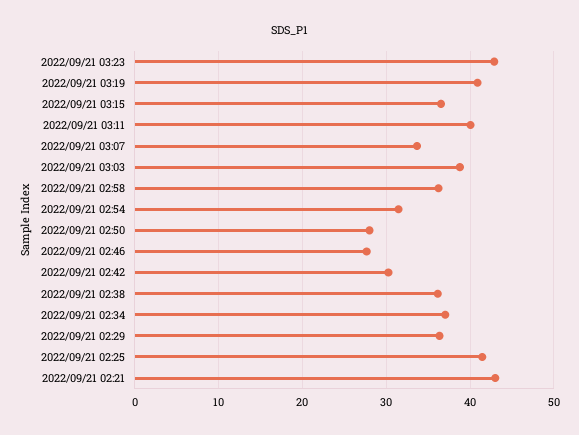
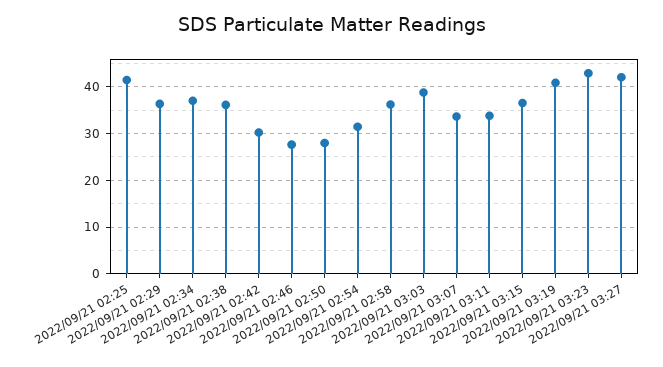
2022/09/21 03:11: 40 -> 34
2022/09/21 02:21: 43 -> none
2022/09/21 03:27: none -> 42

